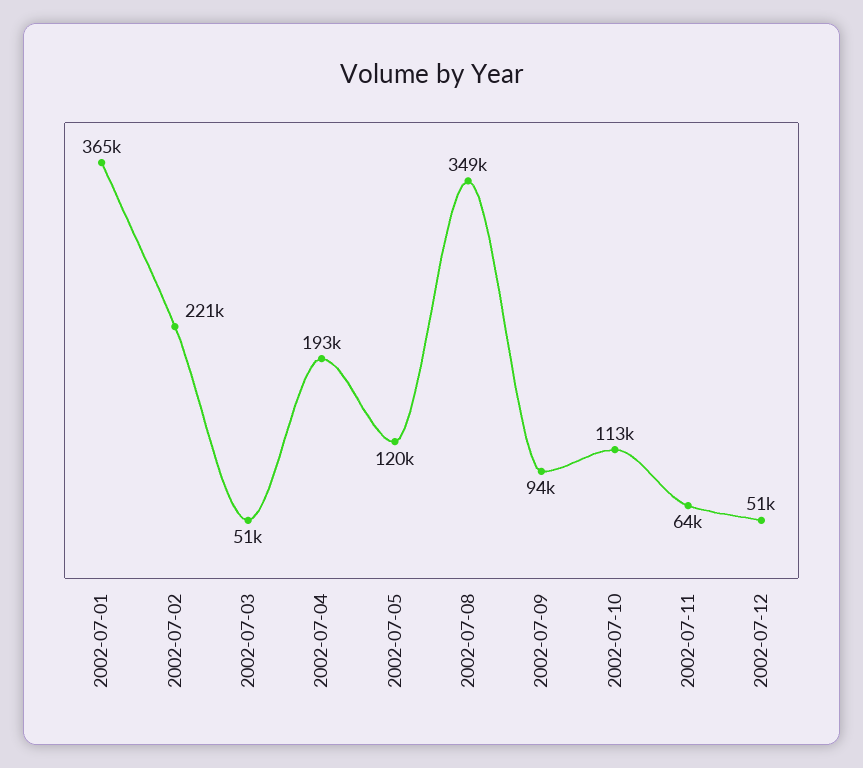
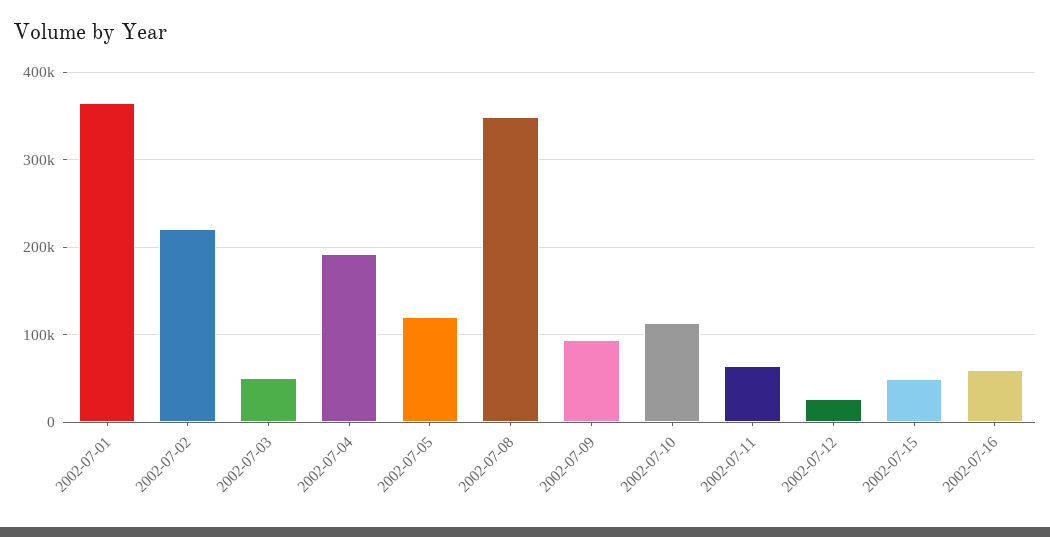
2002-07-12: 51000 -> 30000
2002-07-15: none -> 50000
2002-07-16: none -> 60000

